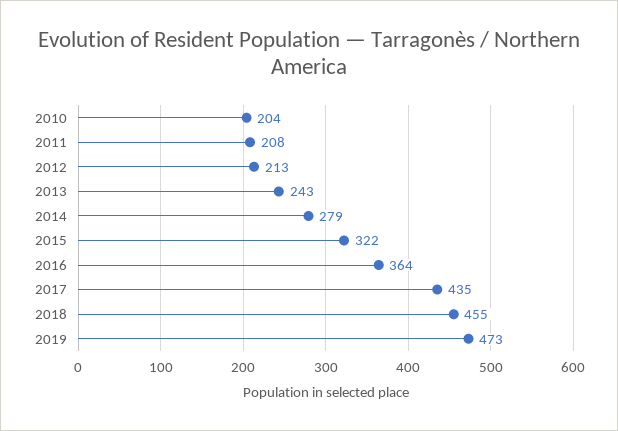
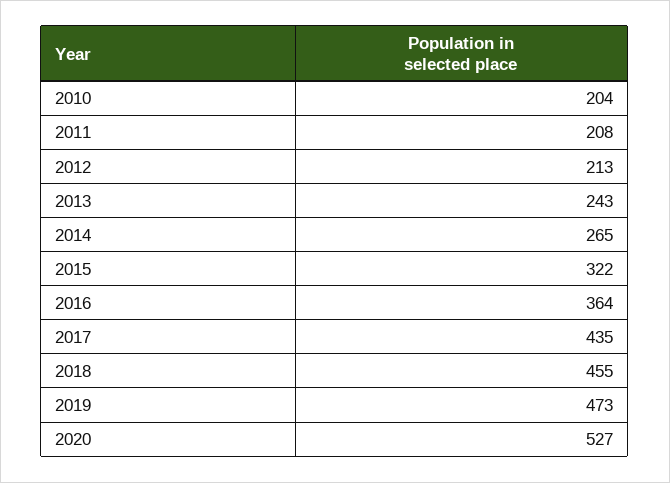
2014: 279 -> 265
2020: none -> 527

